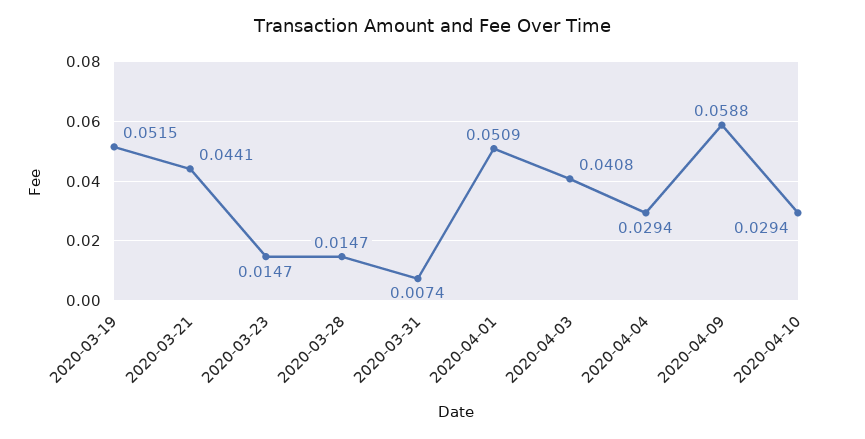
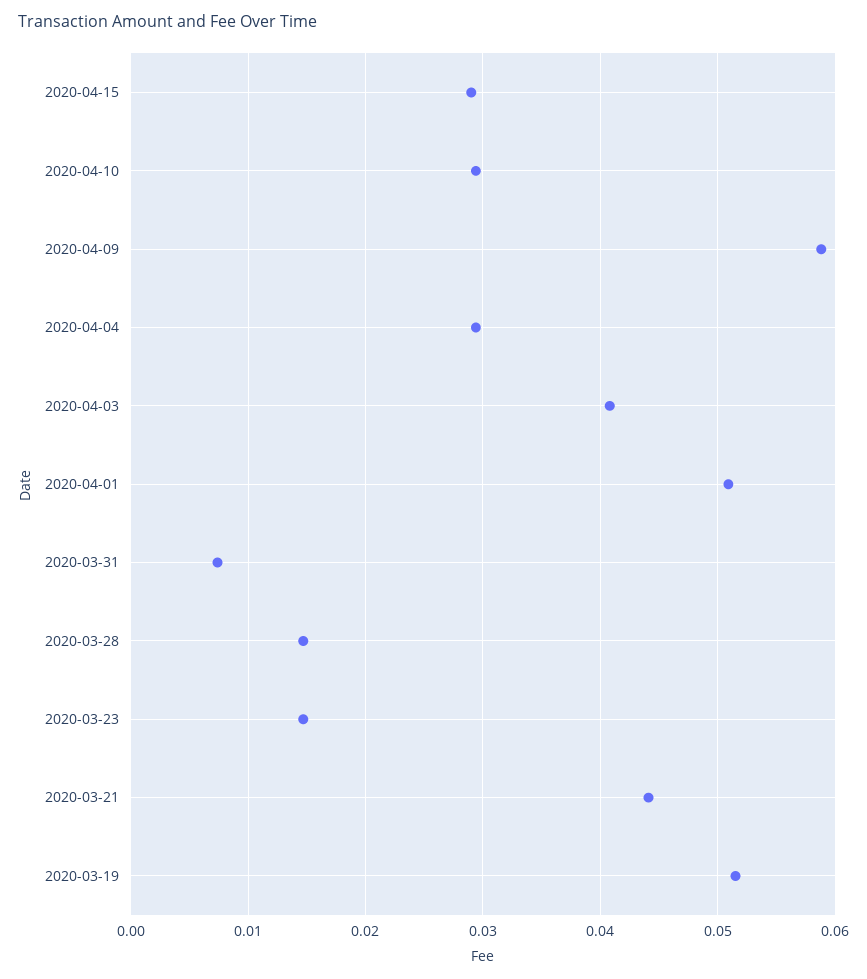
2020-04-15: none -> 0.029

